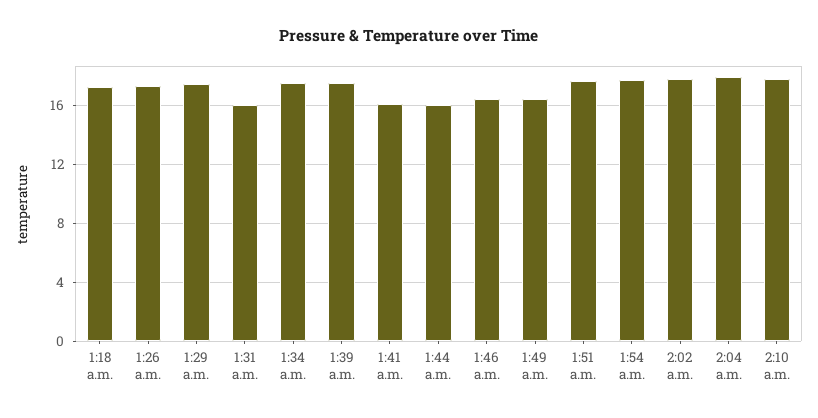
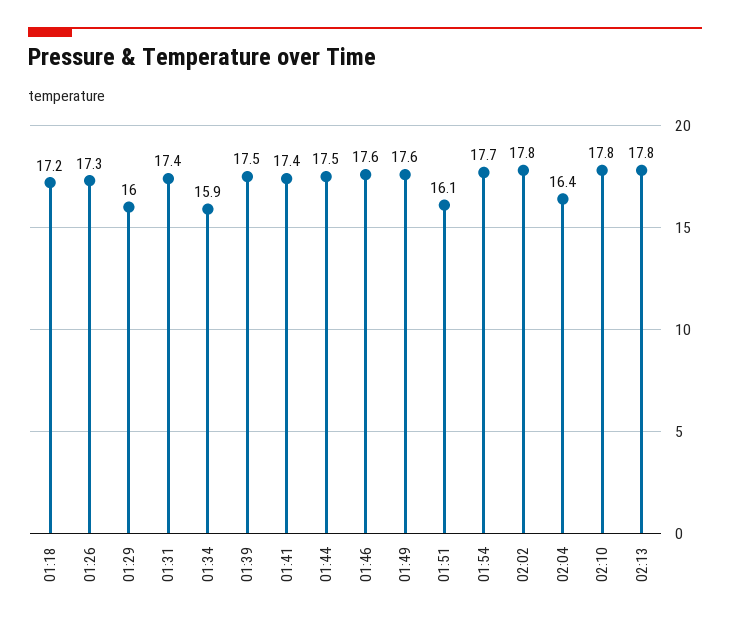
1:29 a.m.: 17.5 -> 16
1:31 a.m.: 16 -> 17.4
1:34 a.m.: 17.5 -> 15.9
1:41 a.m.: 16 -> 17.4
1:44 a.m.: 16 -> 17.5
1:46 a.m.: 16.5 -> 17.6
1:49 a.m.: 16.5 -> 17.6
1:51 a.m.: 17.5 -> 16.1
2:04 a.m.: 18 -> 16.4
02:13: none -> 17.8

